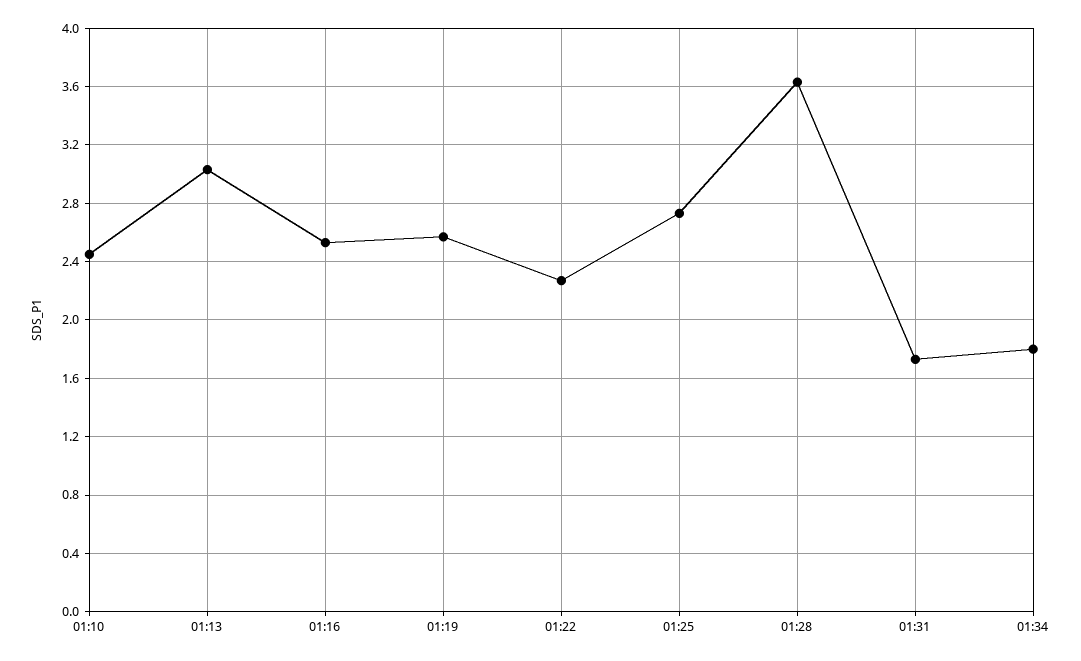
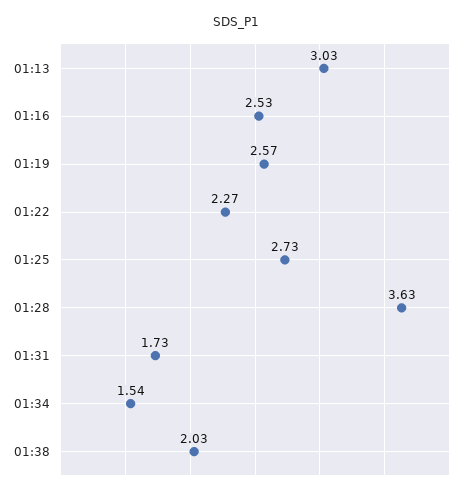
01:10: 2.45 -> none
01:34: 1.8 -> 1.54
01:38: none -> 2.03

